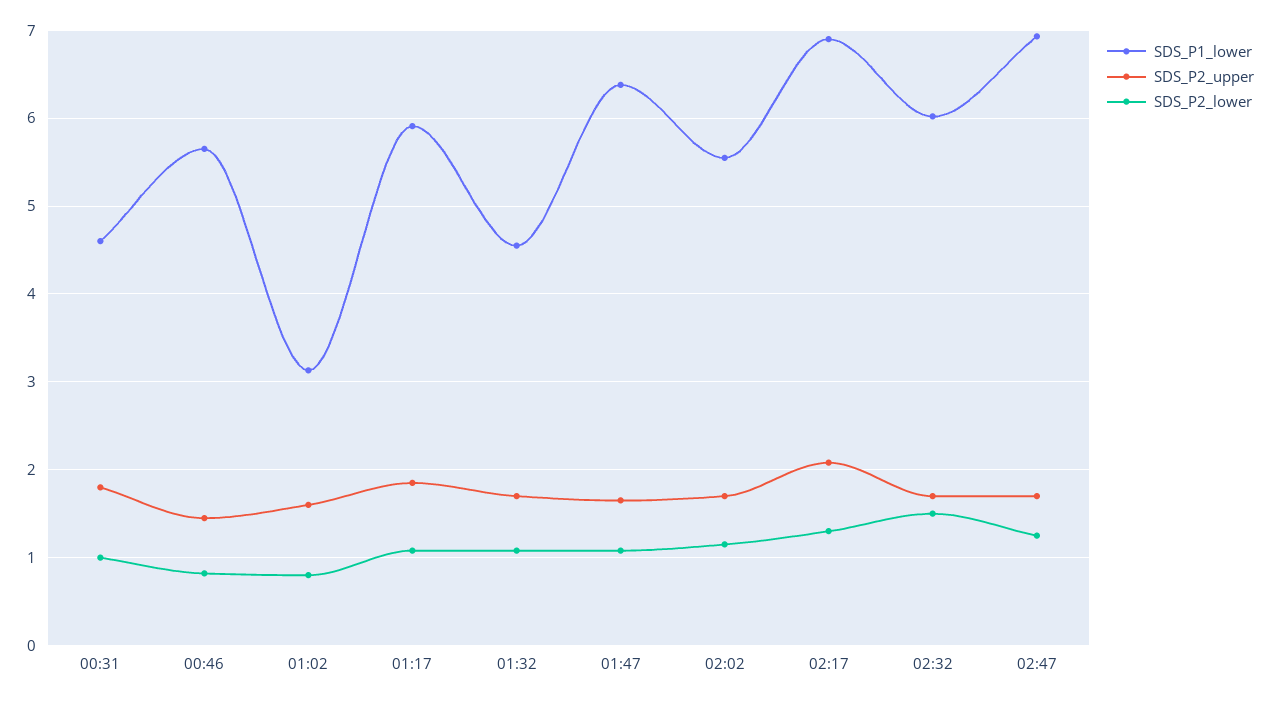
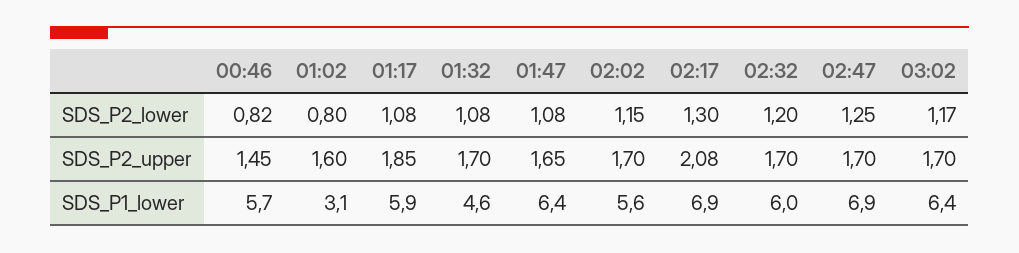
SDS_P1_lower, 00:31: 4.6 -> none
SDS_P2_upper, 00:31: 1.8 -> none
SDS_P2_lower, 00:31: 1 -> none
SDS_P2_lower, 02:32: 1.5 -> 1.2
SDS_P2_lower, 03:02: none -> 1.17
SDS_P2_upper, 03:02: none -> 1.7
SDS_P1_lower, 03:02: none -> 6.4

